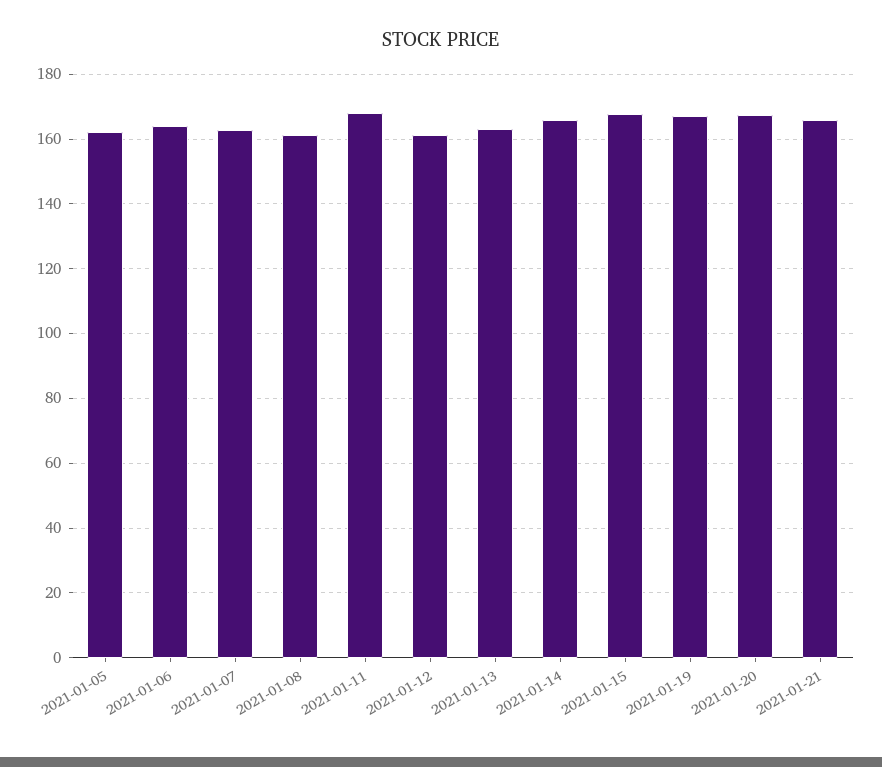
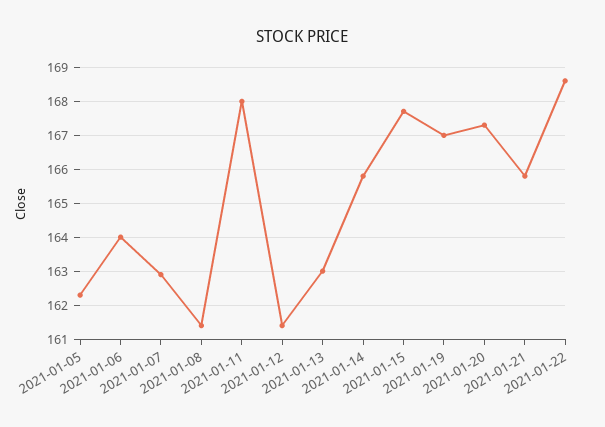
2021-01-22: none -> 168.5

